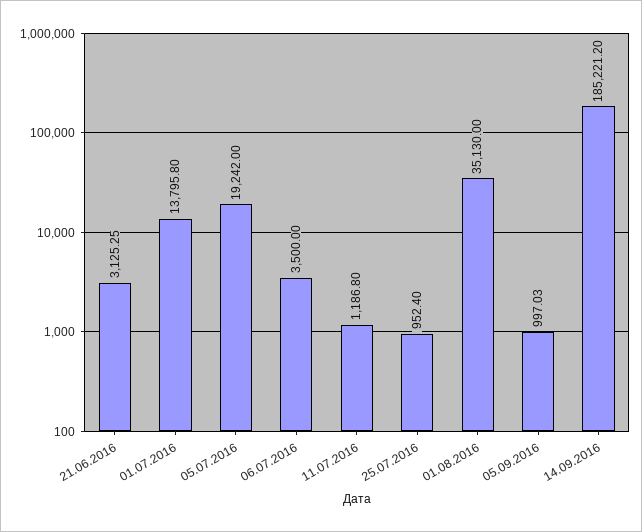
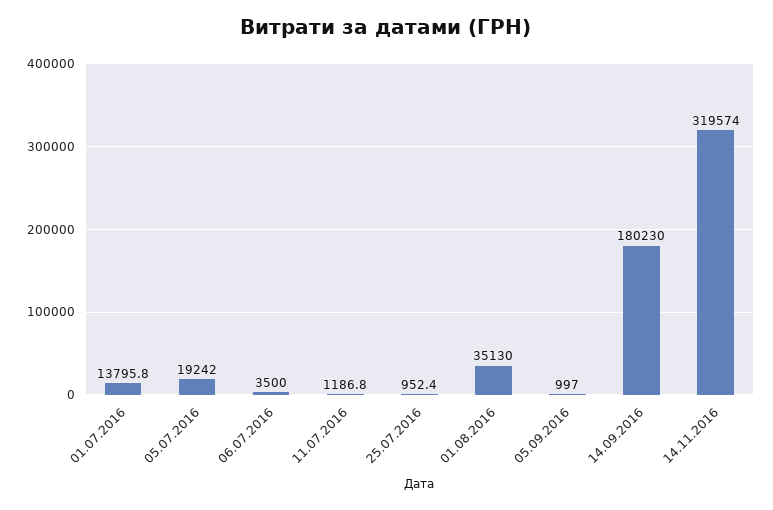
21.06.2016: 3125.25 -> none
14.09.2016: 185221.2 -> 180230
14.11.2016: none -> 319574

